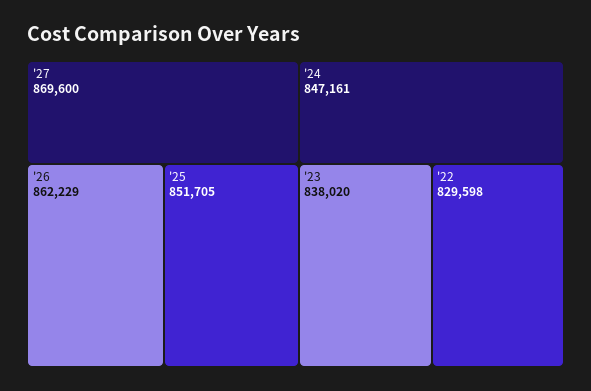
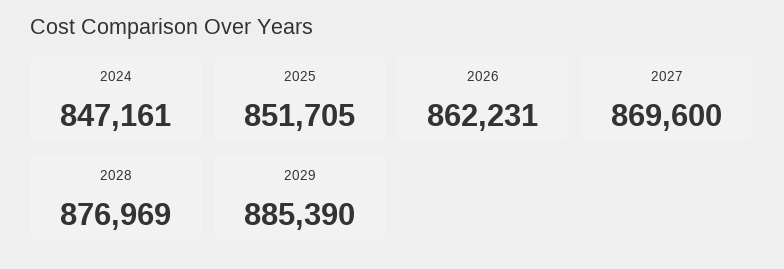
'26: 862229 -> 862231
'23: 838020 -> none
'22: 829598 -> none
2028: none -> 876969
2029: none -> 885390

